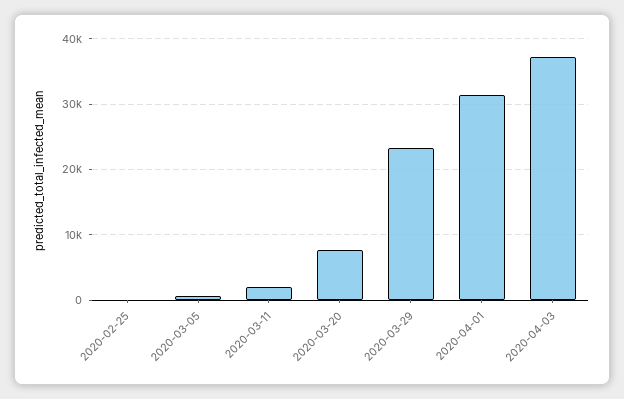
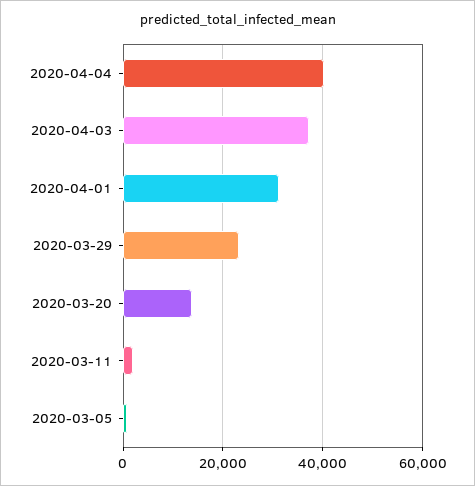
2020-02-25: 0 -> none
2020-03-20: 8000 -> 14000
2020-04-04: none -> 40000

